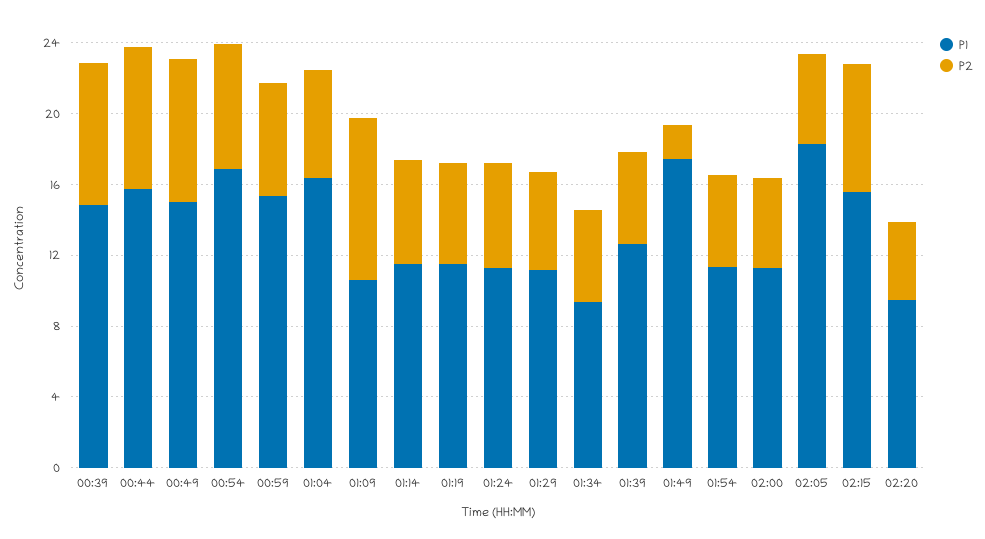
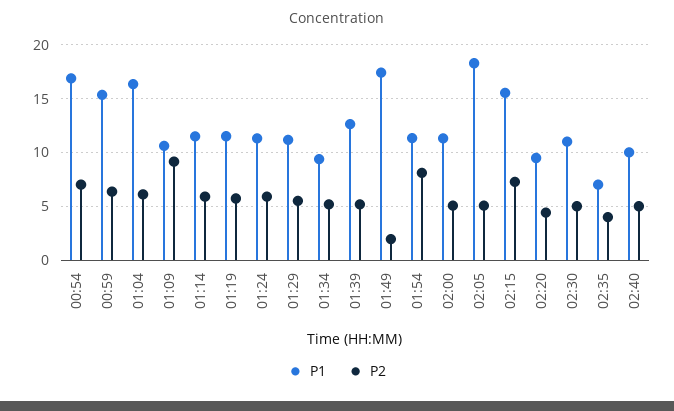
P1, 00:39: 15 -> none
P2, 00:39: 8 -> none
P1, 00:44: 16 -> none
P2, 00:44: 8 -> none
P1, 00:49: 15 -> none
P2, 00:49: 8 -> none
P2, 01:54: 5 -> 8
P1, 02:30: none -> 11
P2, 02:30: none -> 5
P1, 02:35: none -> 7
P2, 02:35: none -> 4
P1, 02:40: none -> 10
P2, 02:40: none -> 5

